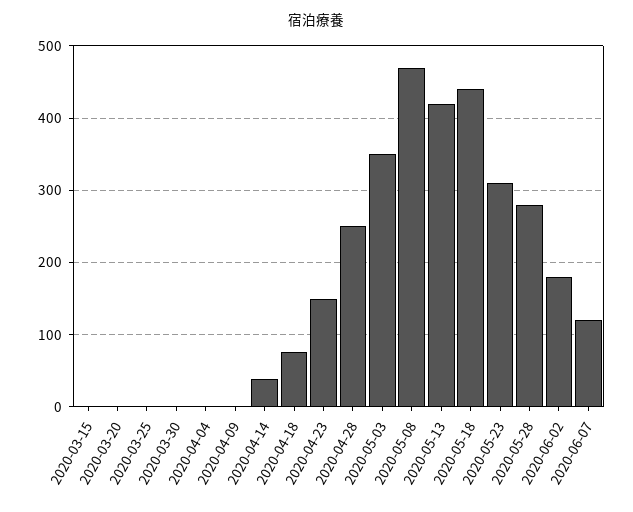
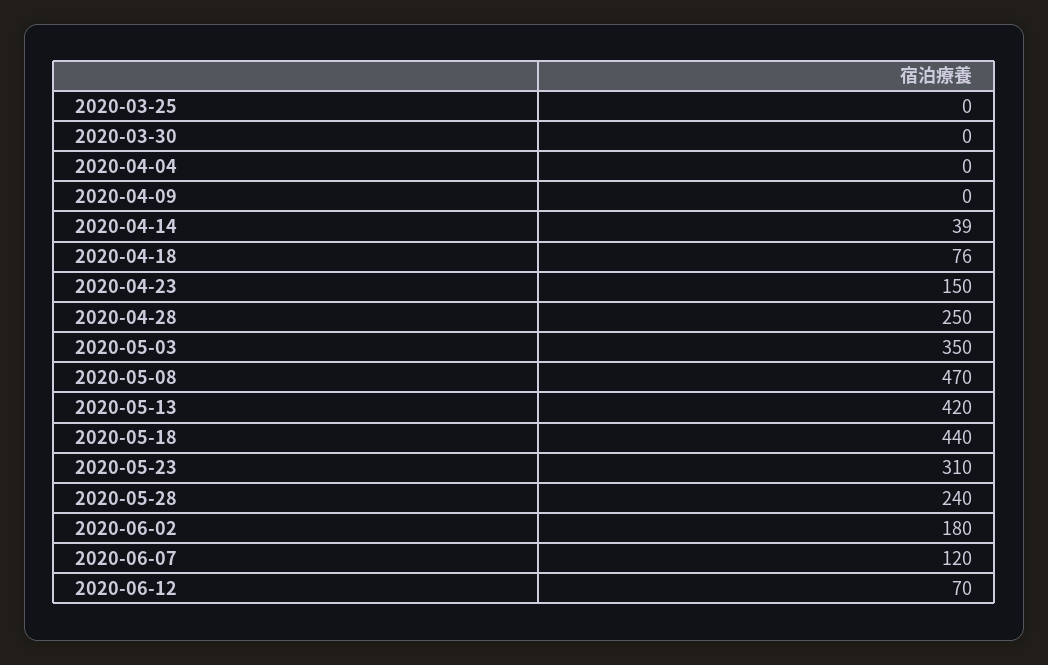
2020-03-15: 0 -> none
2020-03-20: 0 -> none
2020-05-28: 280 -> 240
2020-06-12: none -> 70

